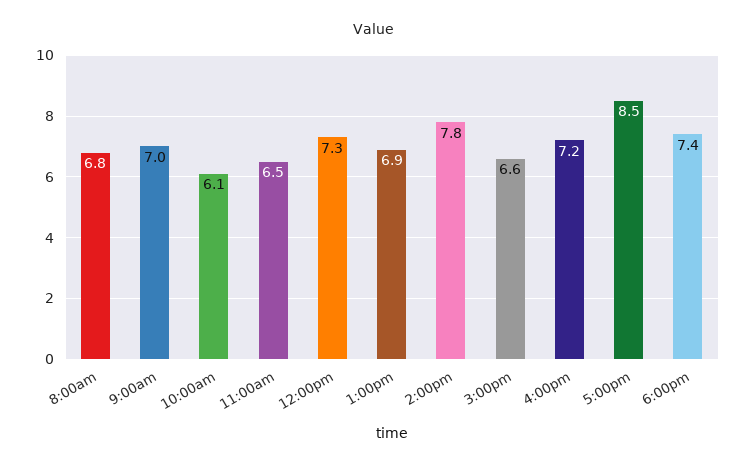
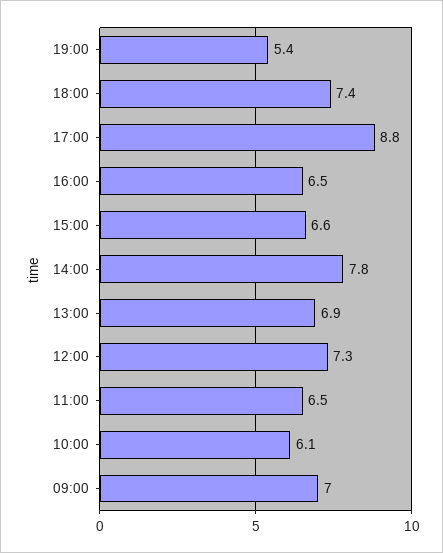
8:00am: 6.8 -> none
4:00pm: 7.2 -> 6.5
5:00pm: 8.5 -> 8.8
19:00: none -> 5.4

